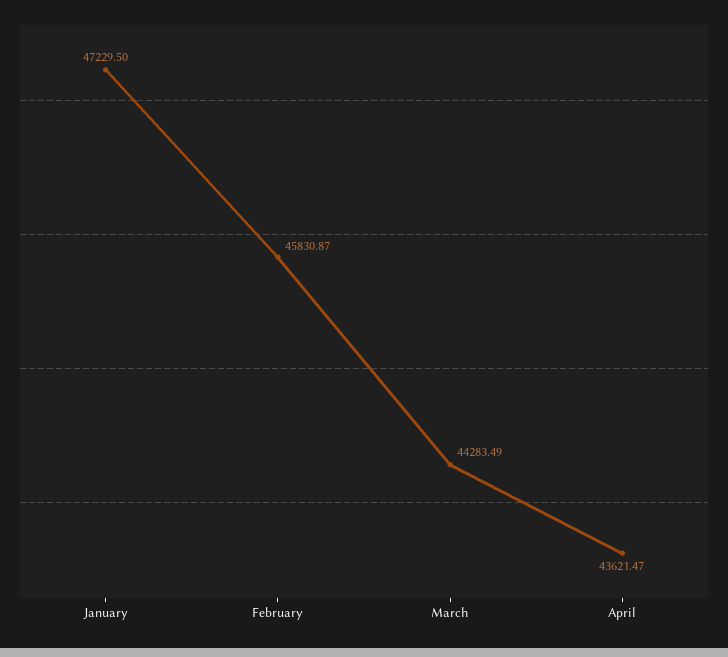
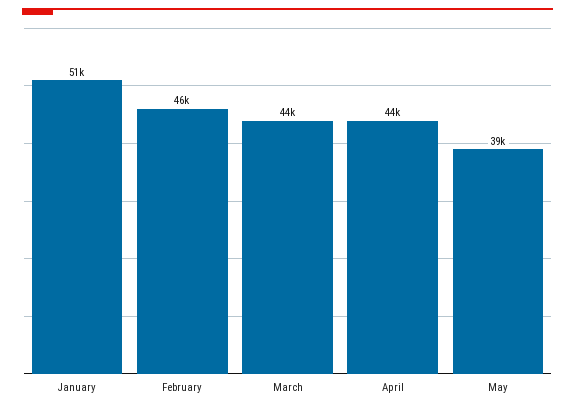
January: 47229.5 -> 51000
May: none -> 39000

